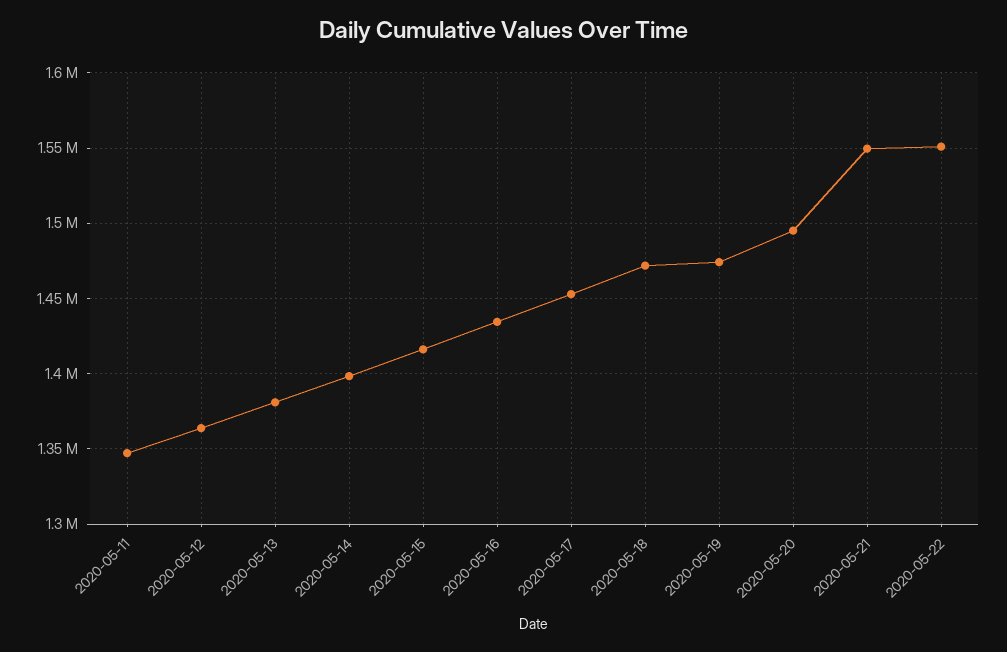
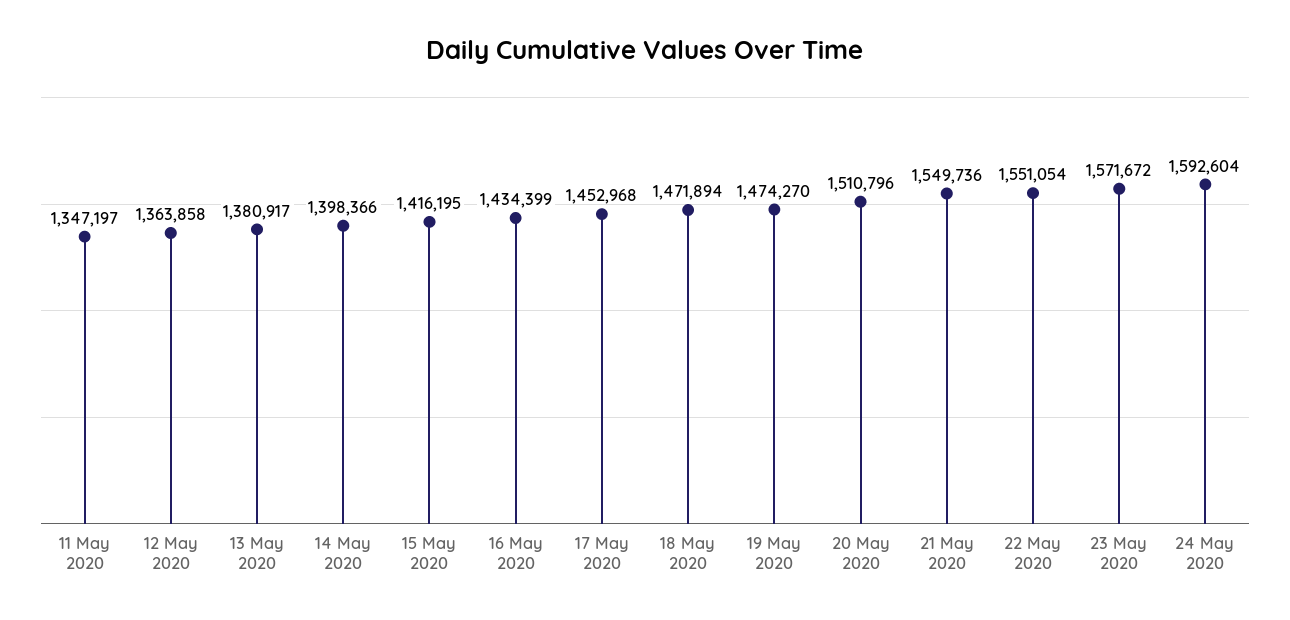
2020-05-20: 1495000 -> 1510796
23 May 2020: none -> 1571672
24 May 2020: none -> 1592604

